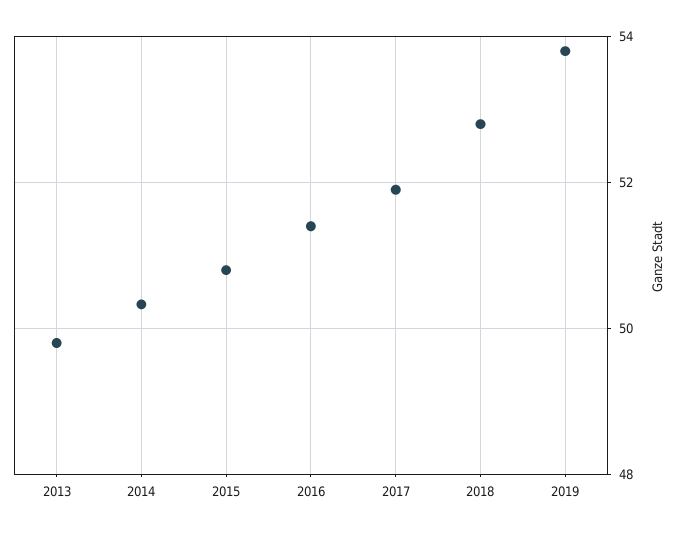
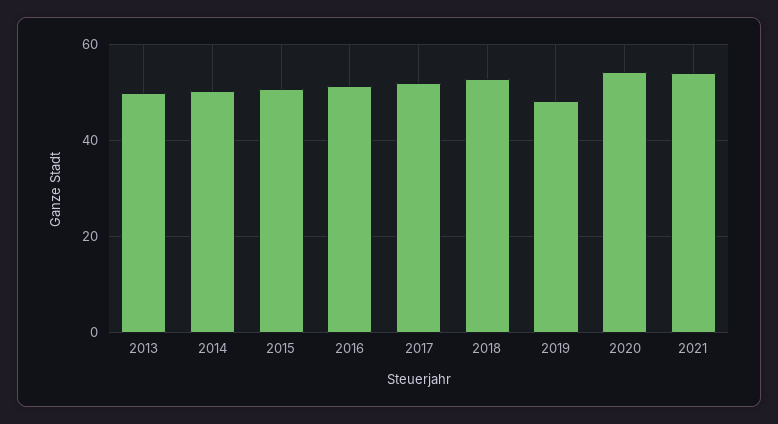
2019: 53.8 -> 48
2020: none -> 54
2021: none -> 54

